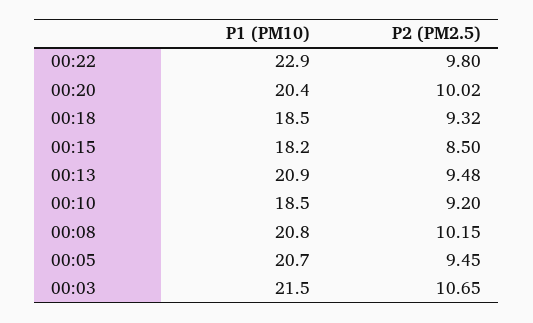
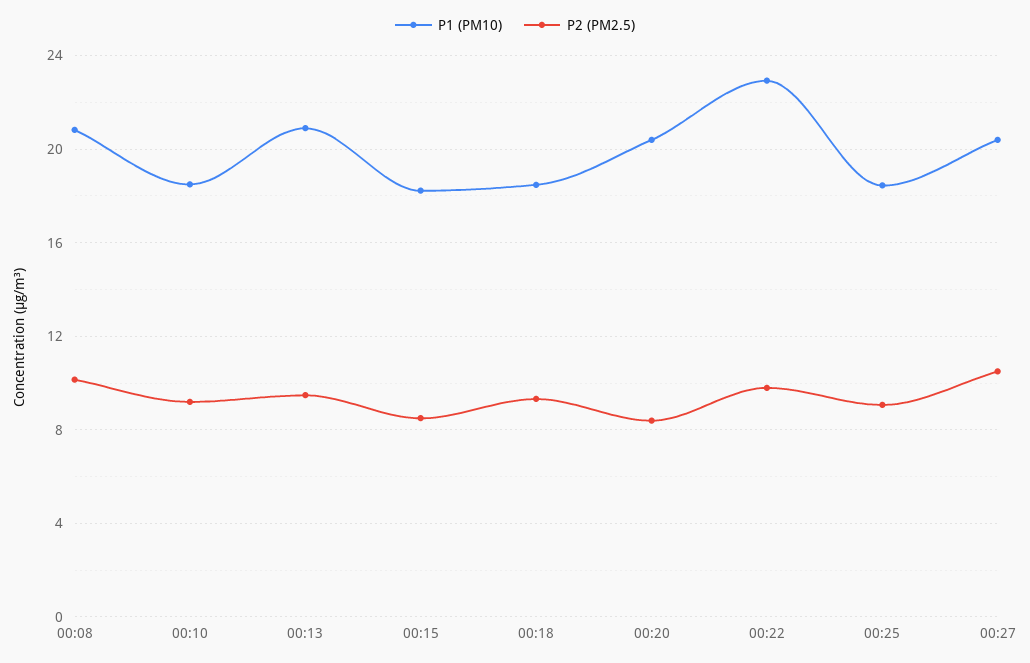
P2 (PM2.5), 00:20: 10.02 -> 8.5
P1 (PM10), 00:05: 20.7 -> none
P2 (PM2.5), 00:05: 9.45 -> none
P1 (PM10), 00:03: 21.5 -> none
P2 (PM2.5), 00:03: 10.65 -> none
P1 (PM10), 00:25: none -> 18.5
P2 (PM2.5), 00:25: none -> 9
P1 (PM10), 00:27: none -> 20.5
P2 (PM2.5), 00:27: none -> 10.5

